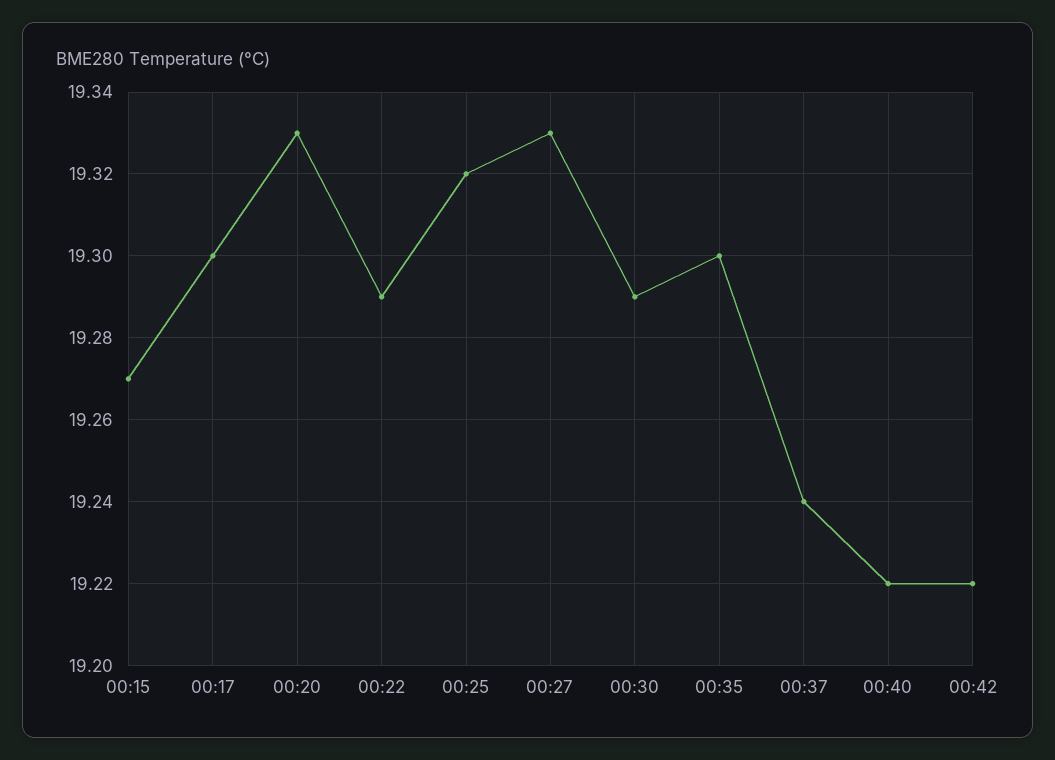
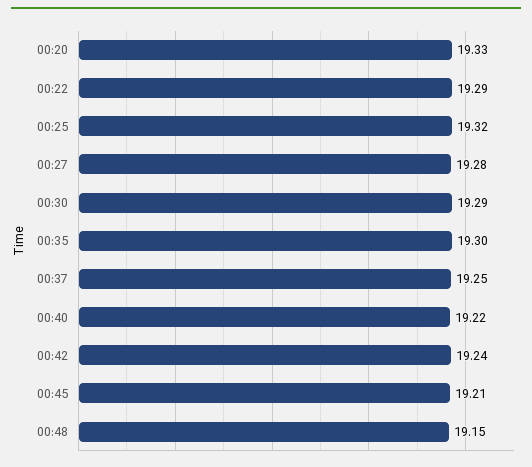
00:15: 19.27 -> none
00:17: 19.3 -> none
00:27: 19.33 -> 19.28
00:37: 19.24 -> 19.25
00:42: 19.22 -> 19.24
00:45: none -> 19.21
00:48: none -> 19.15

